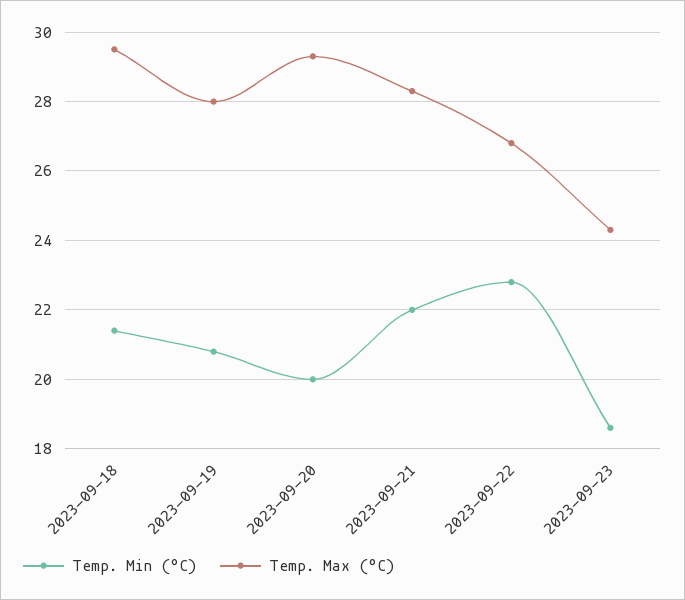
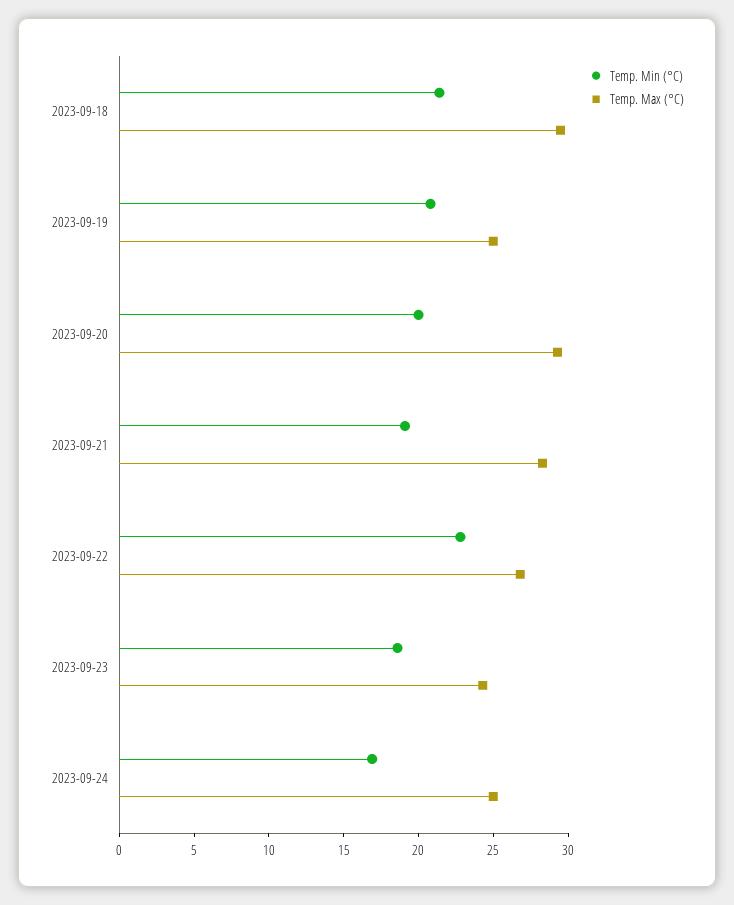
Temp. Max (°C), 2023-09-19: 28 -> 25
Temp. Min (°C), 2023-09-21: 22 -> 19
Temp. Min (°C), 2023-09-24: none -> 17
Temp. Max (°C), 2023-09-24: none -> 25

